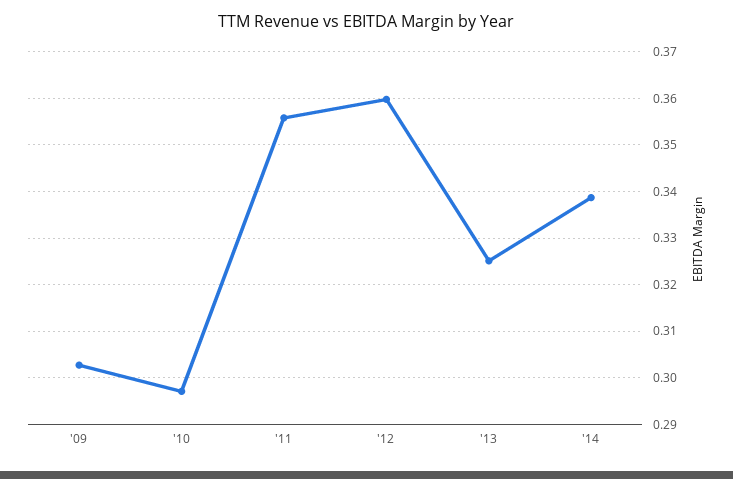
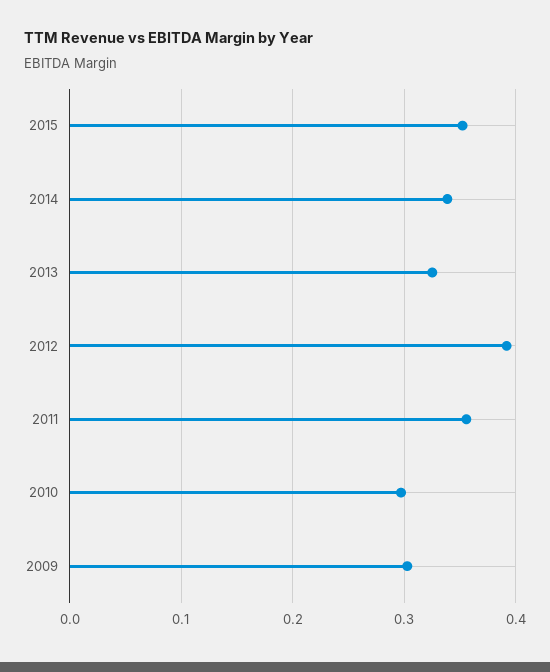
'12: 0.36 -> 0.39
2015: none -> 0.35

